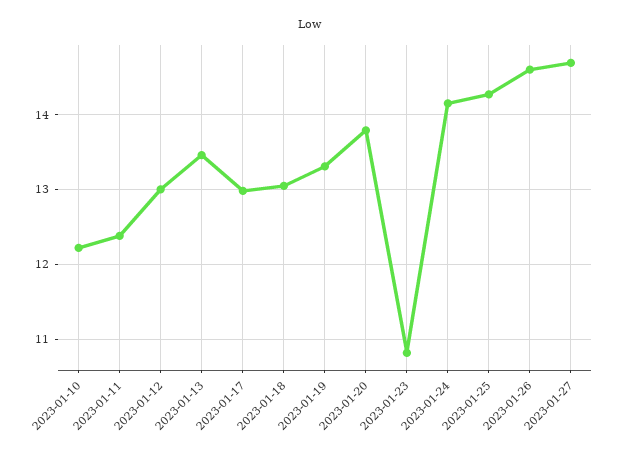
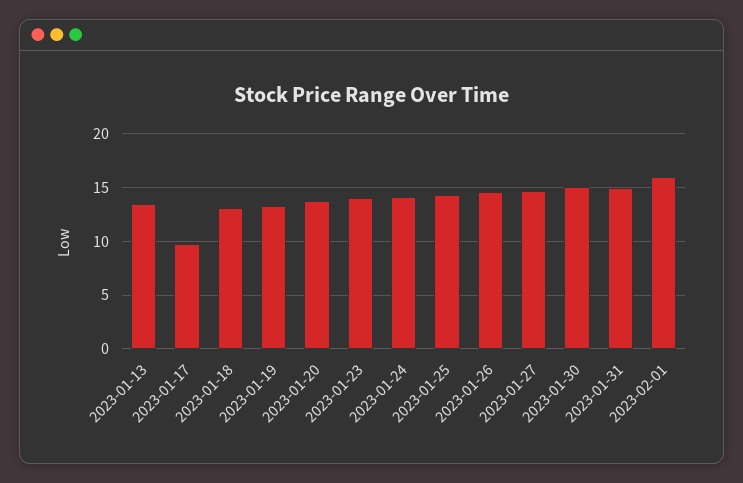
2023-01-10: 12.2 -> none
2023-01-11: 12.4 -> none
2023-01-12: 13 -> none
2023-01-17: 13 -> 10
2023-01-23: 10.8 -> 14
2023-01-30: none -> 15
2023-01-31: none -> 15
2023-02-01: none -> 16

